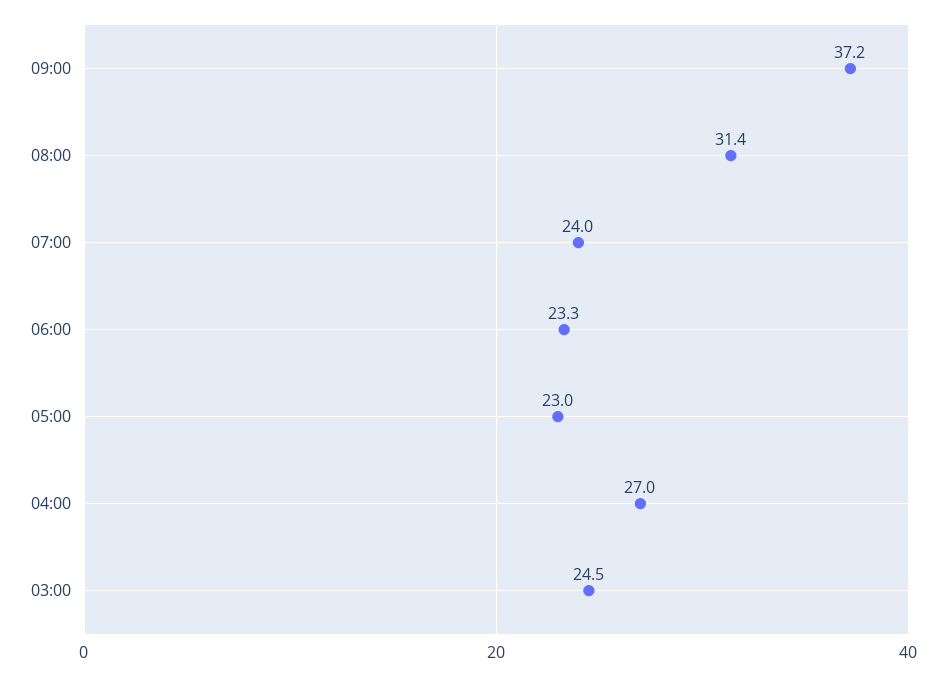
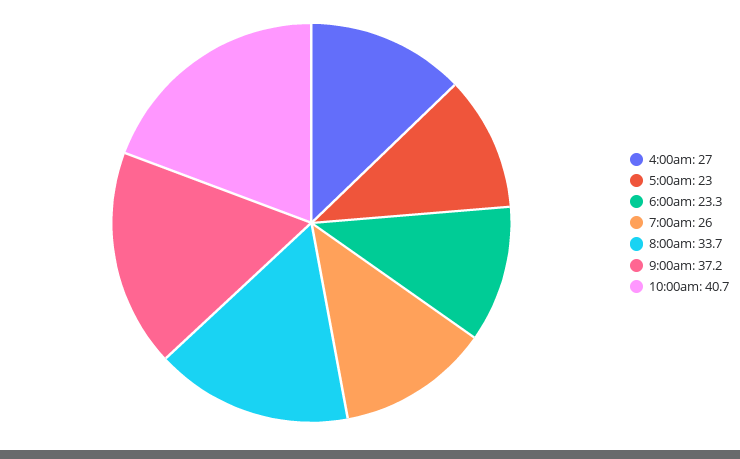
08:00: 31.4 -> 33.7
07:00: 24 -> 26
03:00: 24.5 -> none
10:00am: none -> 40.7

